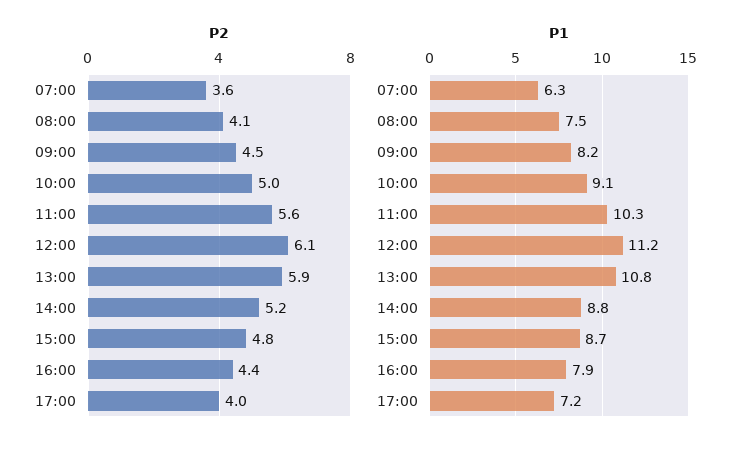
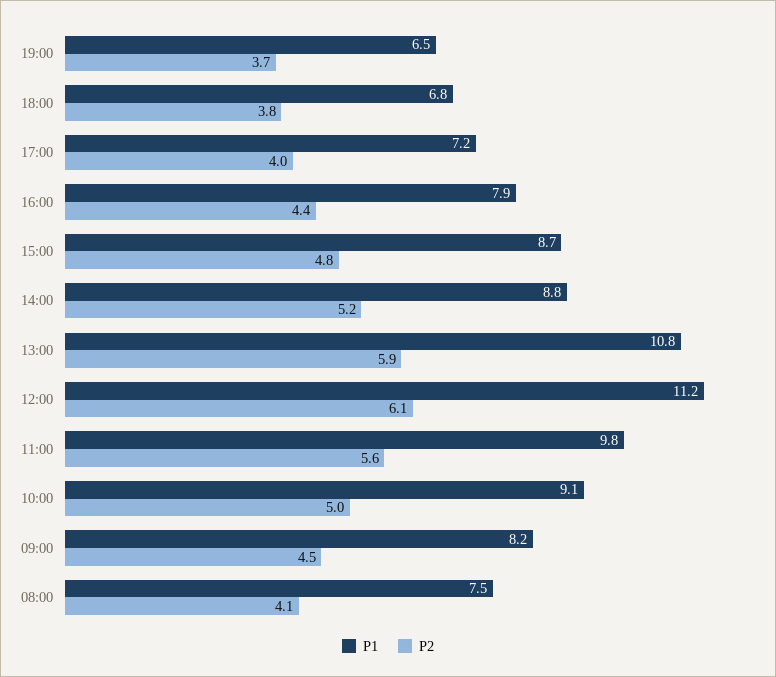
P2, 07:00: 3.6 -> none
P1, 07:00: 6.3 -> none
P1, 11:00: 10.3 -> 9.8
P1, 19:00: none -> 6.5
P2, 19:00: none -> 3.7
P1, 18:00: none -> 6.8
P2, 18:00: none -> 3.8

